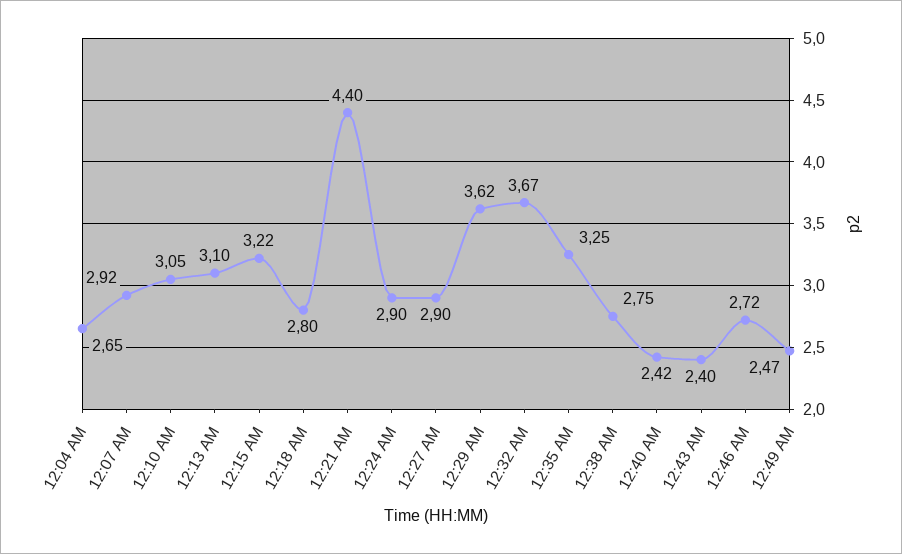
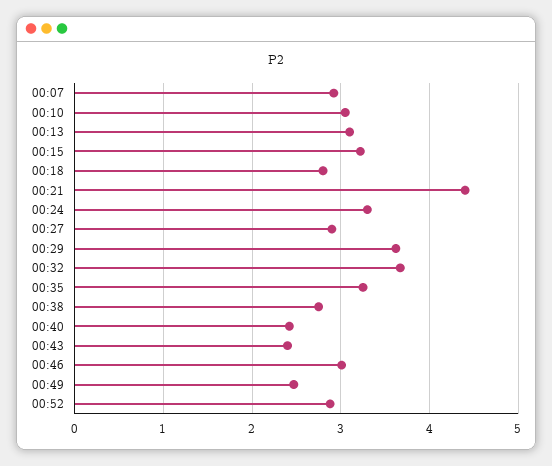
12:04 AM: 2.65 -> none
12:24 AM: 2.9 -> 3.3
12:46 AM: 2.72 -> 3
00:52: none -> 2.9

